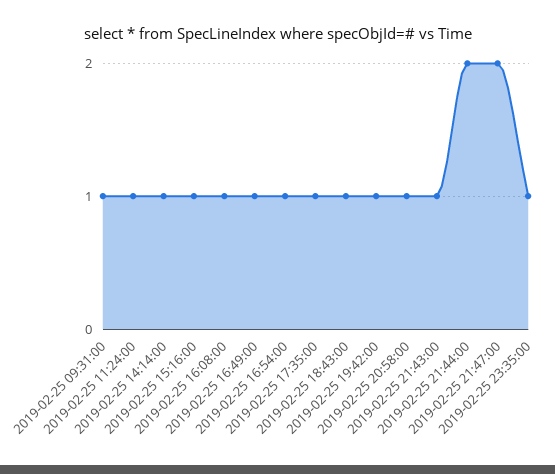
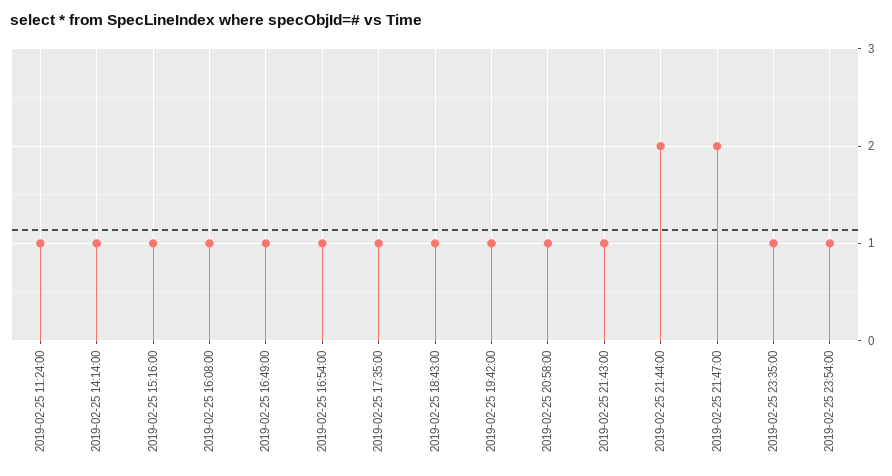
2019-02-25 09:31:00: 1 -> none
2019-02-25 23:54:00: none -> 1

